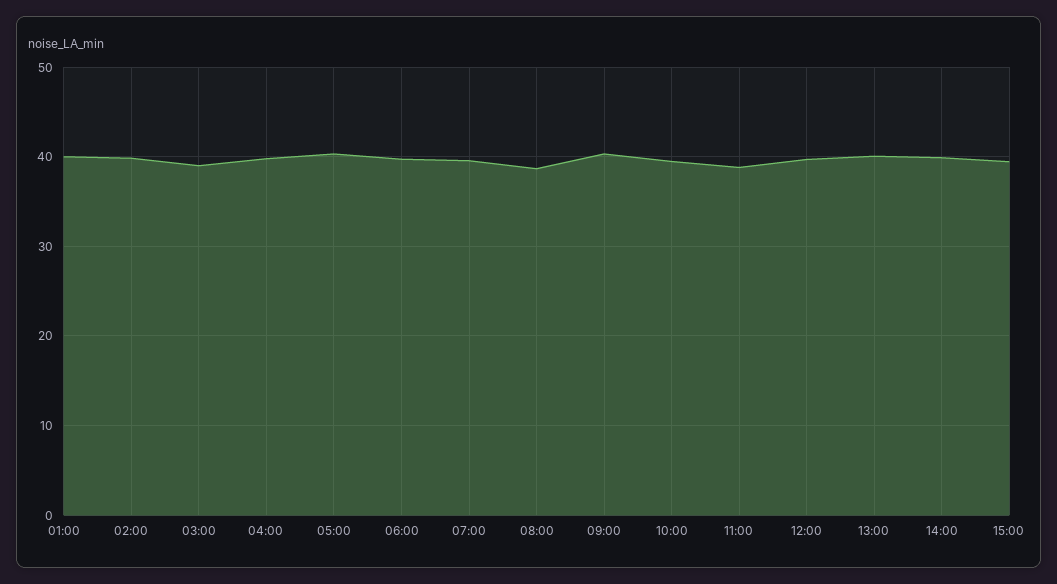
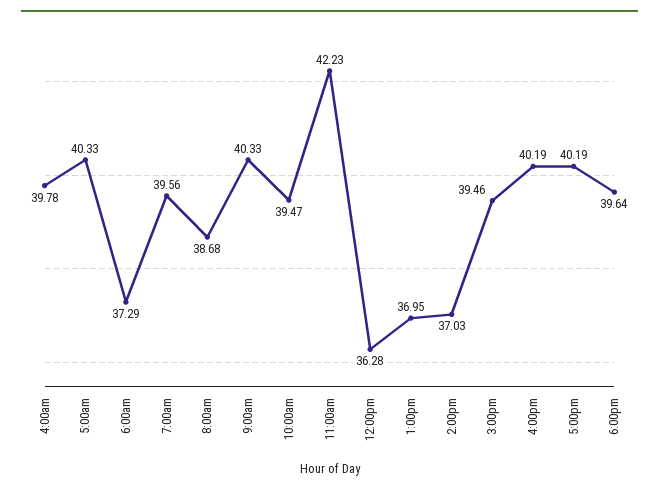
01:00: 40 -> none
02:00: 40 -> none
03:00: 39 -> none
06:00: 40 -> 37.29
11:00: 39 -> 42.23
12:00: 40 -> 36.28
13:00: 40 -> 36.95
14:00: 40 -> 37.03
4:00pm: none -> 40.19
5:00pm: none -> 40.19
6:00pm: none -> 39.64

